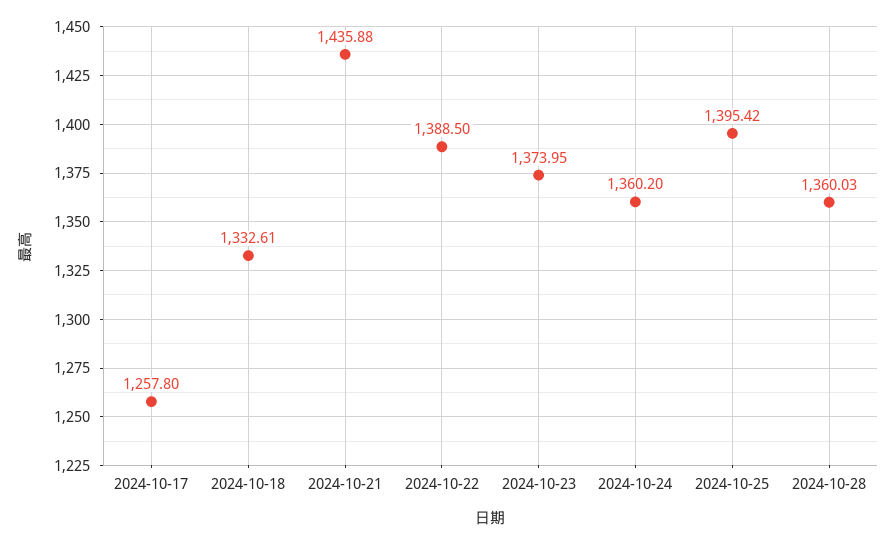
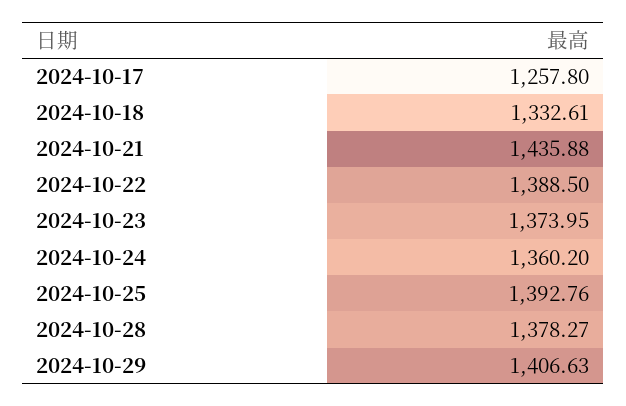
2024-10-25: 1395.42 -> 1392.76
2024-10-28: 1360.03 -> 1378.27
2024-10-29: none -> 1406.63

